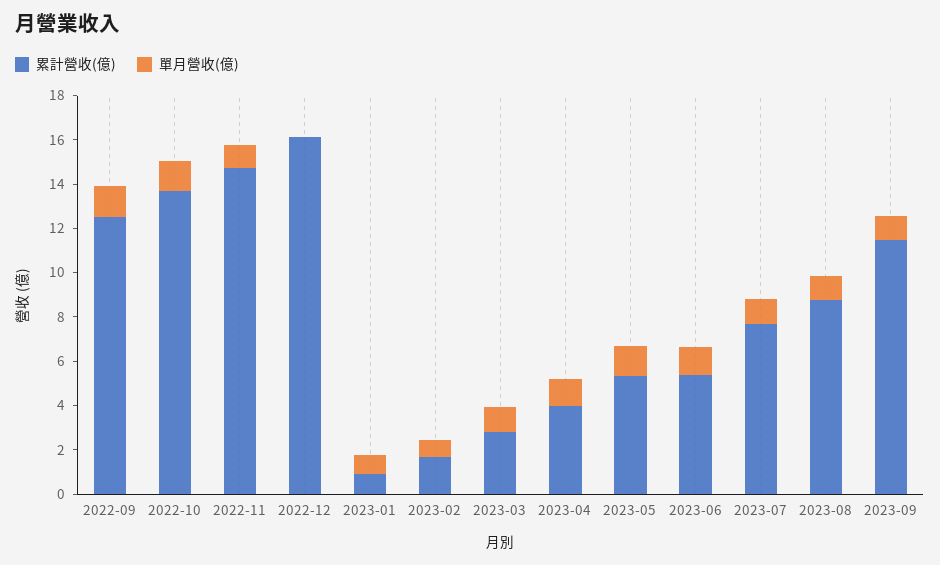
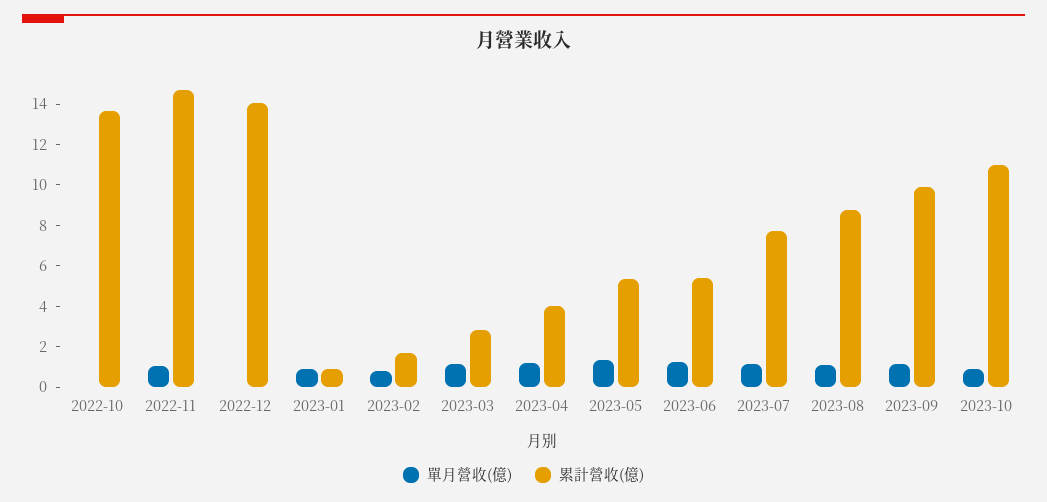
累計營收(億), 2022-09: 12.5 -> none
單月營收(億), 2022-09: 1.5 -> none
單月營收(億), 2022-10: 1.5 -> 0
累計營收(億), 2022-12: 16 -> 14
累計營收(億), 2023-09: 11.5 -> 10
單月營收(億), 2023-10: none -> 1
累計營收(億), 2023-10: none -> 11

